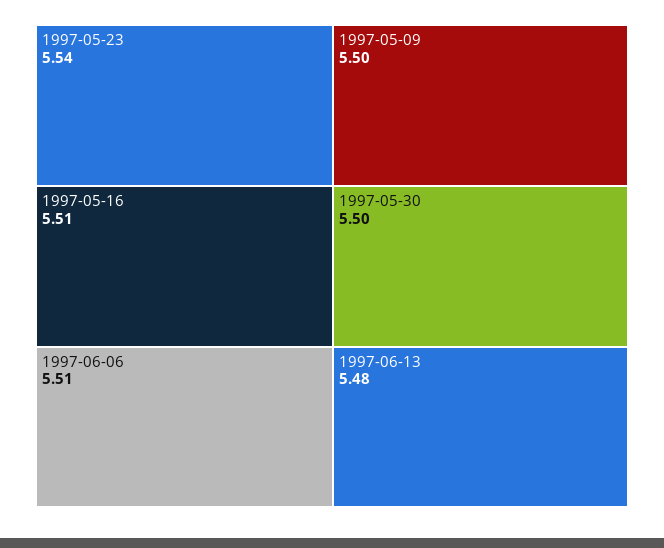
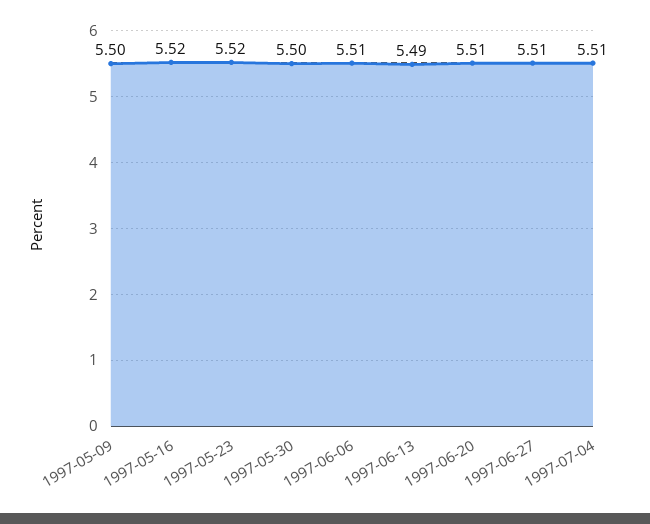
1997-05-23: 5.54 -> 5.52
1997-05-16: 5.51 -> 5.52
1997-06-13: 5.48 -> 5.49
1997-06-20: none -> 5.51
1997-06-27: none -> 5.51
1997-07-04: none -> 5.51

